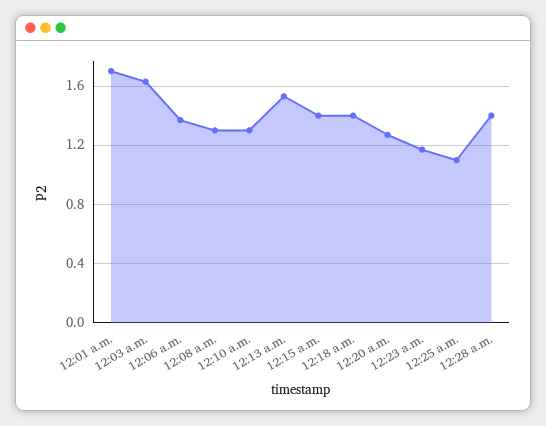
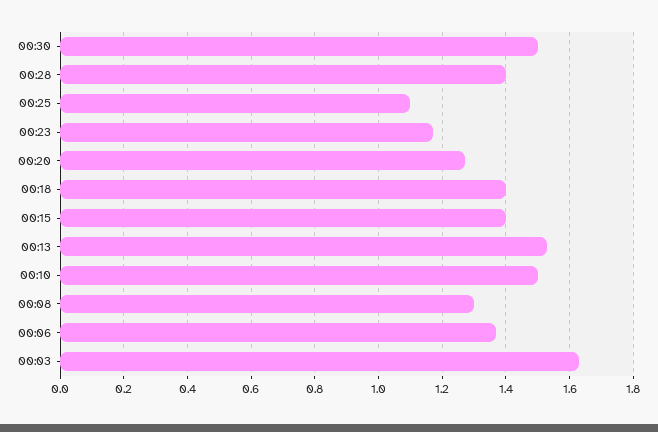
12:01 a.m.: 1.7 -> none
12:10 a.m.: 1.3 -> 1.5
00:30: none -> 1.5

